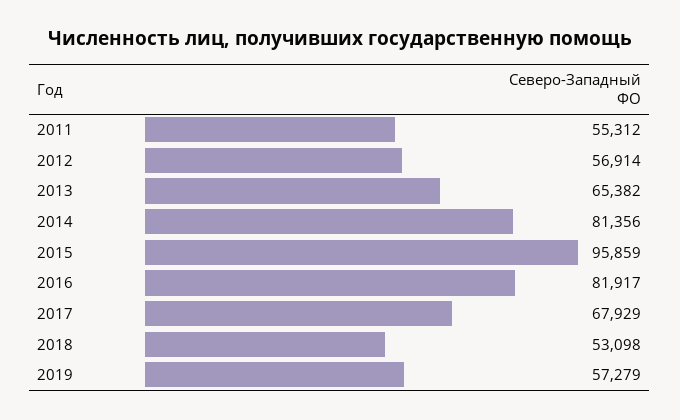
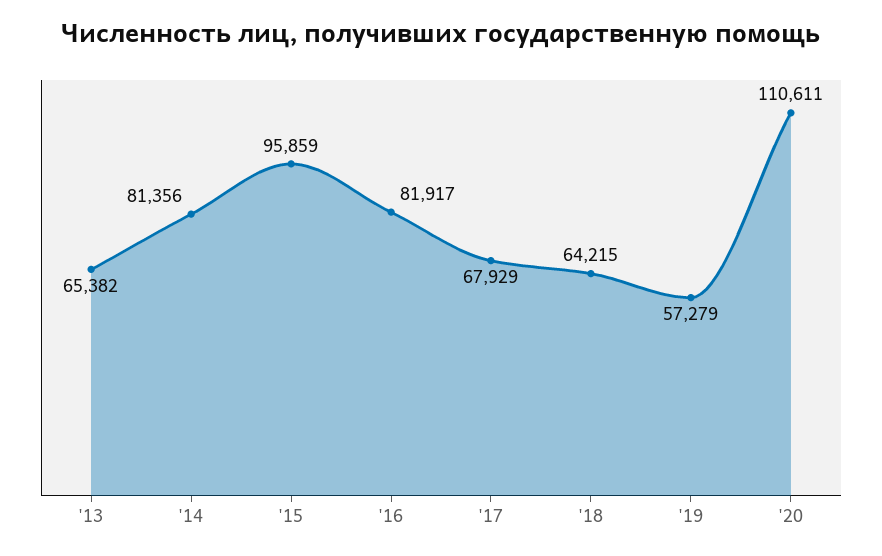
2011: 55312 -> none
2012: 56914 -> none
2018: 53098 -> 64215
'20: none -> 110611

